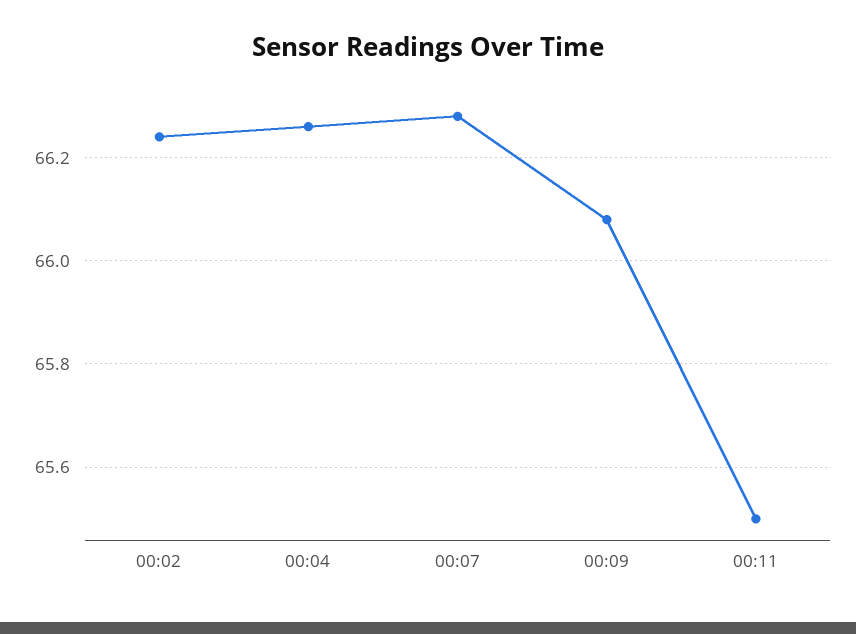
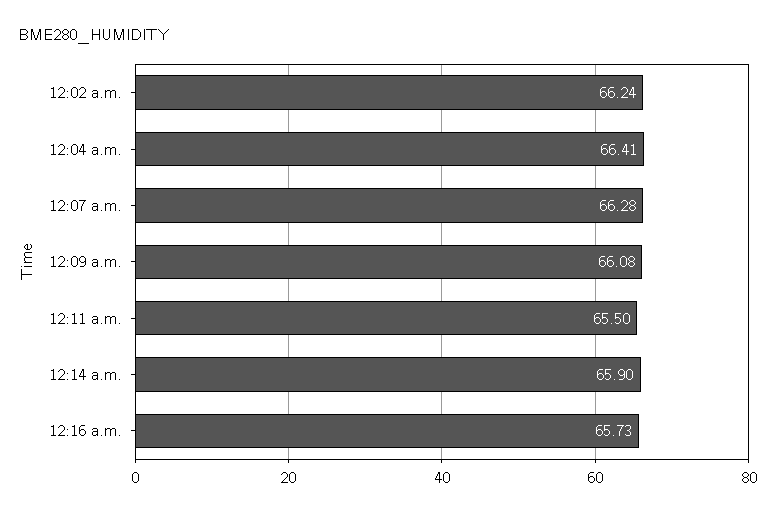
00:04: 66.25 -> 66.41
12:14 a.m.: none -> 65.9
12:16 a.m.: none -> 65.73

